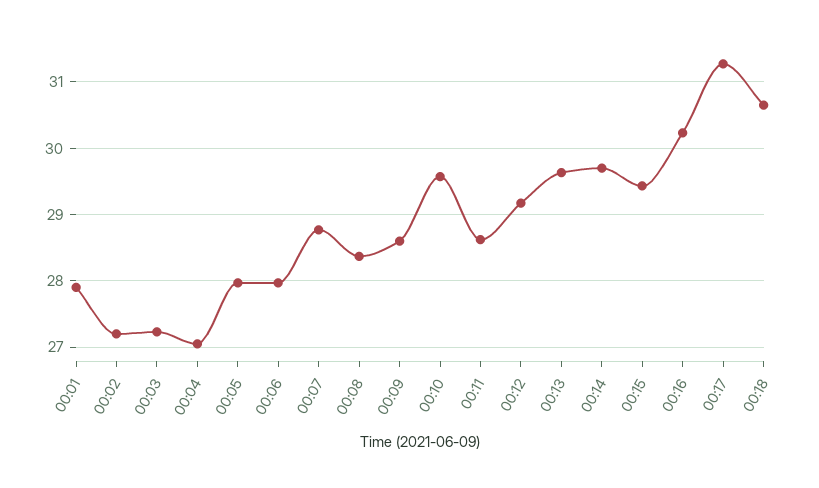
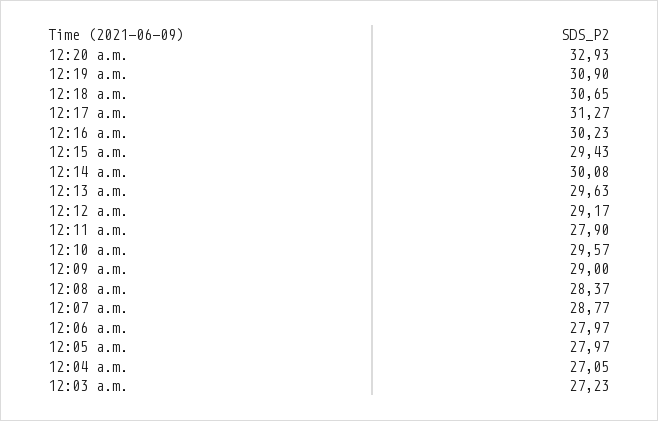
00:01: 27.9 -> none
00:02: 27.2 -> none
00:09: 28.6 -> 29
00:11: 28.6 -> 27.9
00:14: 29.7 -> 30.08
12:20 a.m.: none -> 32.93
12:19 a.m.: none -> 30.9

